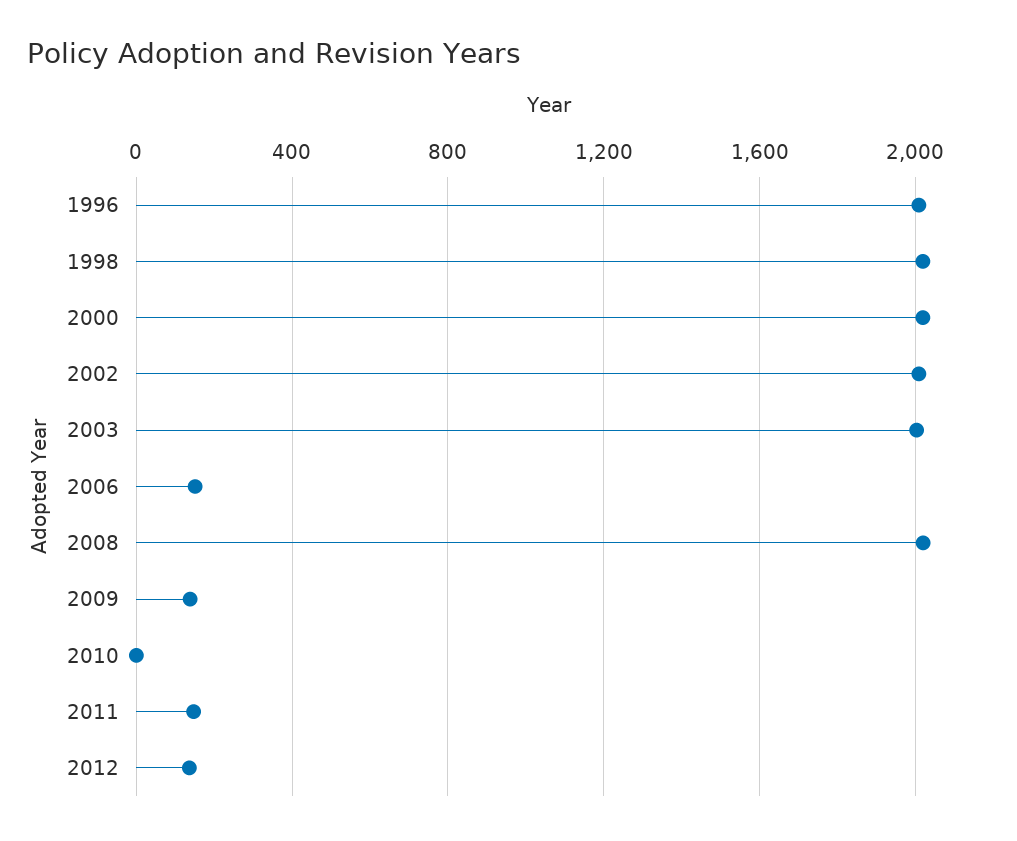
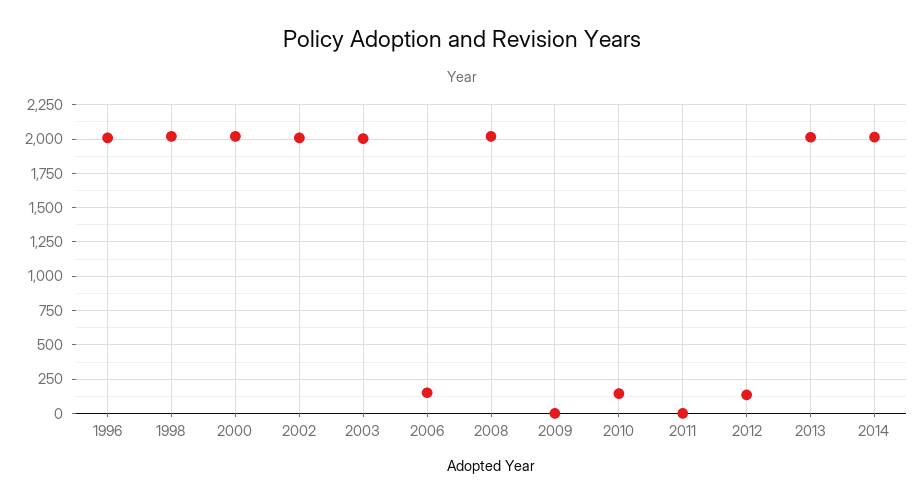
2009: 150 -> 0
2010: 0 -> 150
2011: 150 -> 0
2013: none -> 2000
2014: none -> 2000

